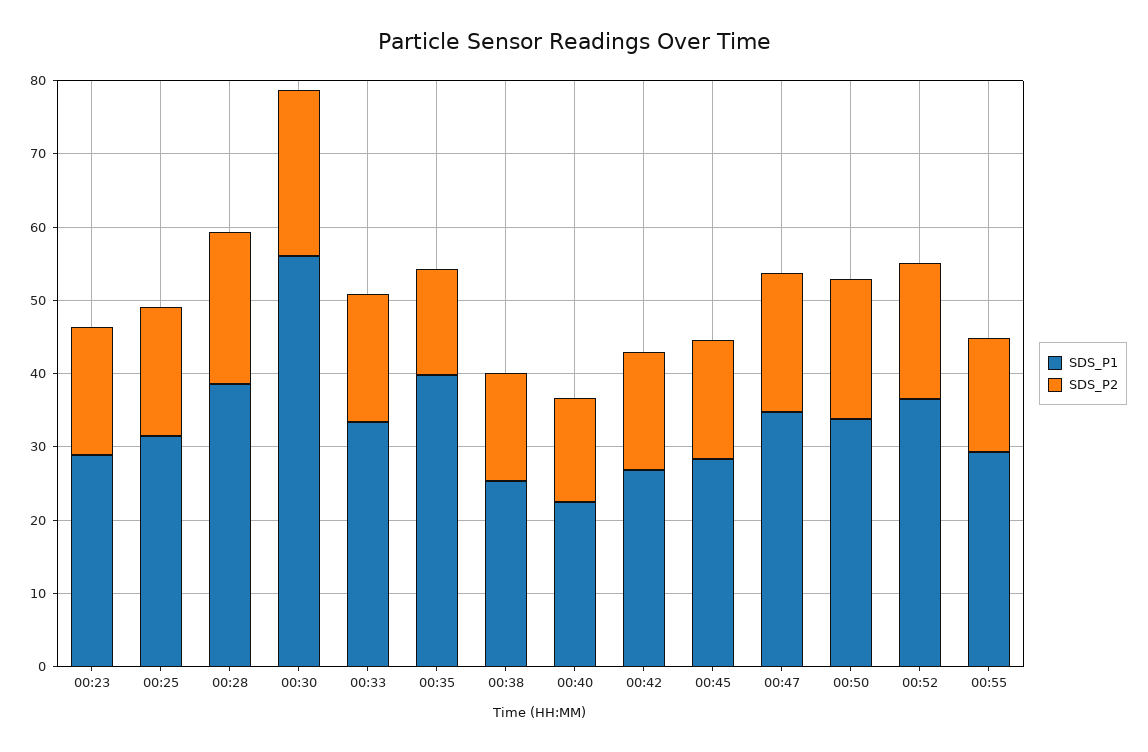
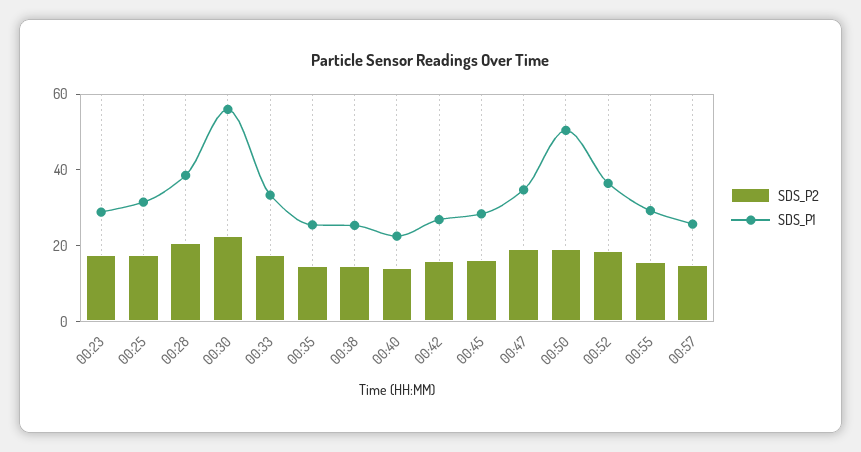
SDS_P1, 00:35: 40 -> 25
SDS_P1, 00:50: 34 -> 50
SDS_P2, 00:57: none -> 15
SDS_P1, 00:57: none -> 25

